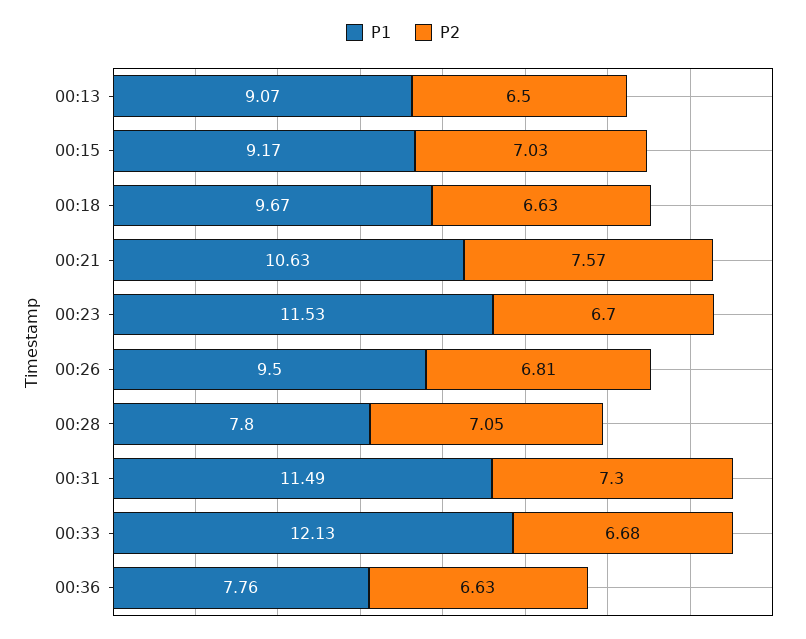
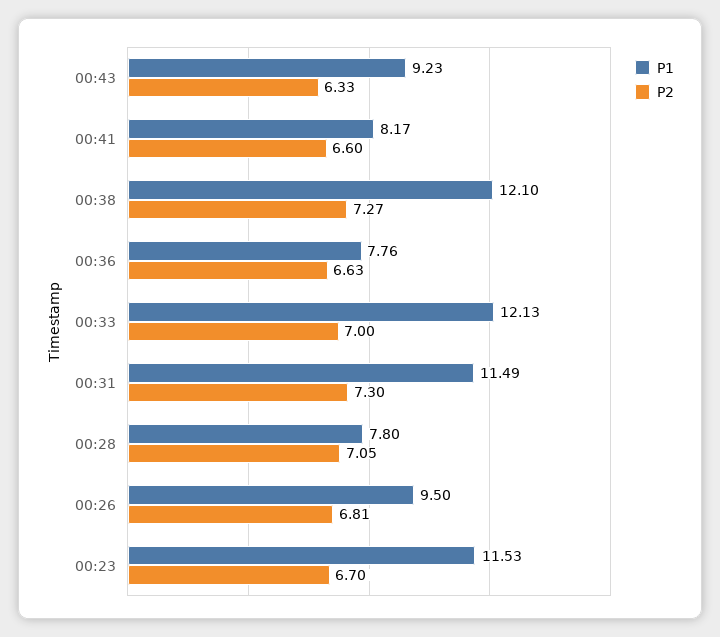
P1, 00:13: 9.07 -> none
P2, 00:13: 6.5 -> none
P1, 00:15: 9.17 -> none
P2, 00:15: 7.03 -> none
P1, 00:18: 9.67 -> none
P2, 00:18: 6.63 -> none
P1, 00:21: 10.63 -> none
P2, 00:21: 7.57 -> none
P2, 00:33: 6.68 -> 7
P1, 00:43: none -> 9.23
P2, 00:43: none -> 6.33
P1, 00:41: none -> 8.17
P2, 00:41: none -> 6.6
P1, 00:38: none -> 12.1
P2, 00:38: none -> 7.27

